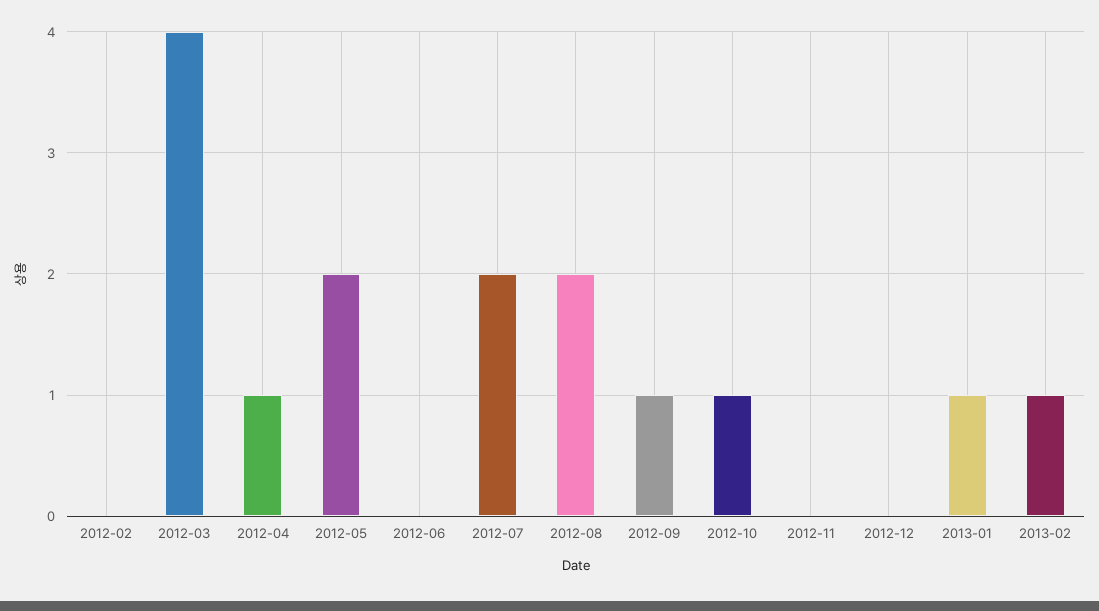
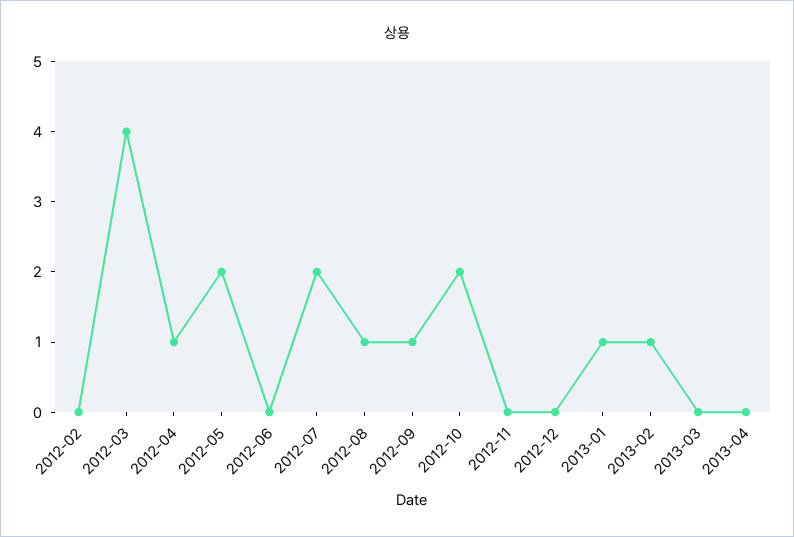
2012-08: 2 -> 1
2012-10: 1 -> 2
2013-03: none -> 0
2013-04: none -> 0

